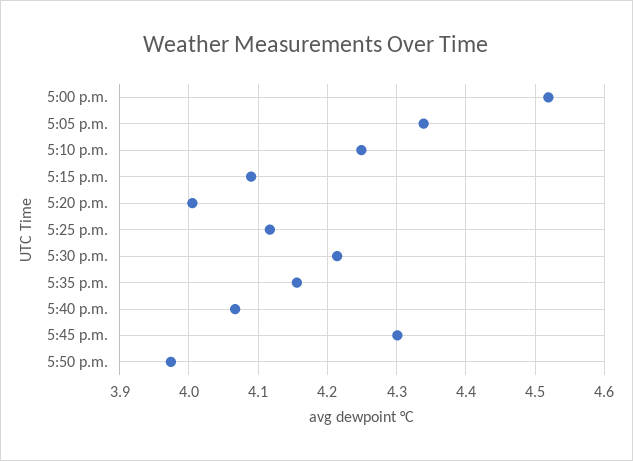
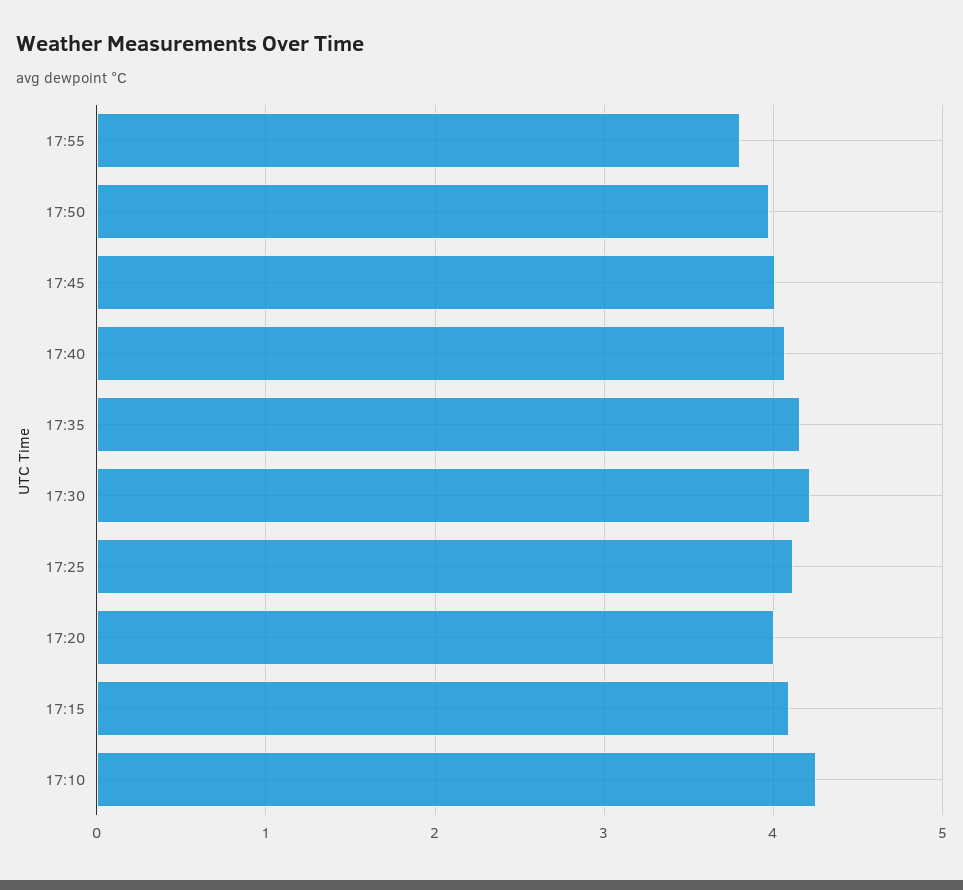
5:00 p.m.: 4.52 -> none
5:05 p.m.: 4.34 -> none
5:45 p.m.: 4.3 -> 4
17:55: none -> 3.8

